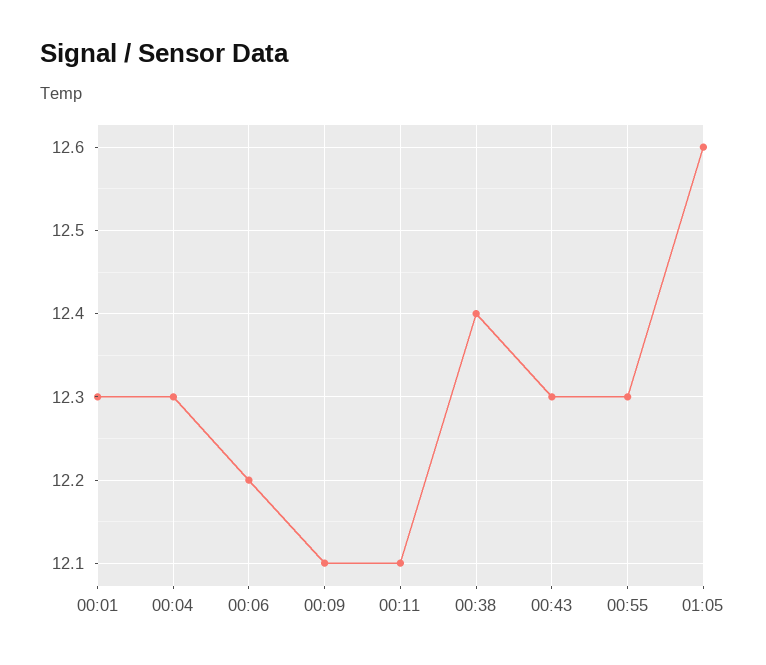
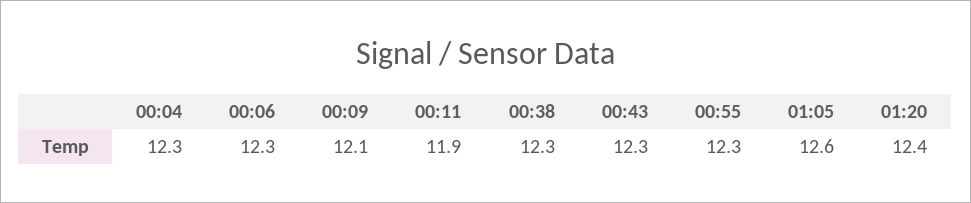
00:01: 12.3 -> none
00:06: 12.2 -> 12.3
00:11: 12.1 -> 11.9
00:38: 12.4 -> 12.3
01:20: none -> 12.4

